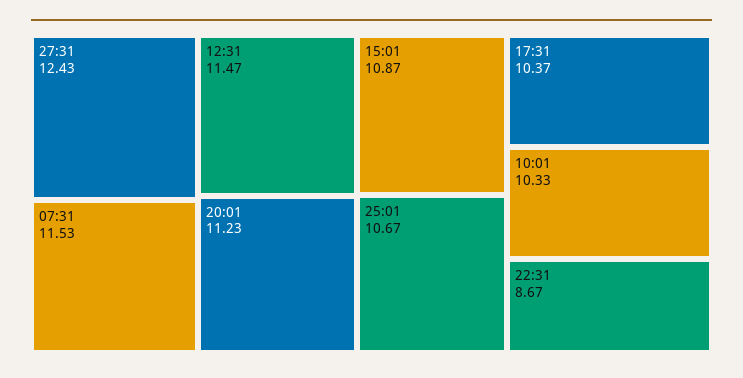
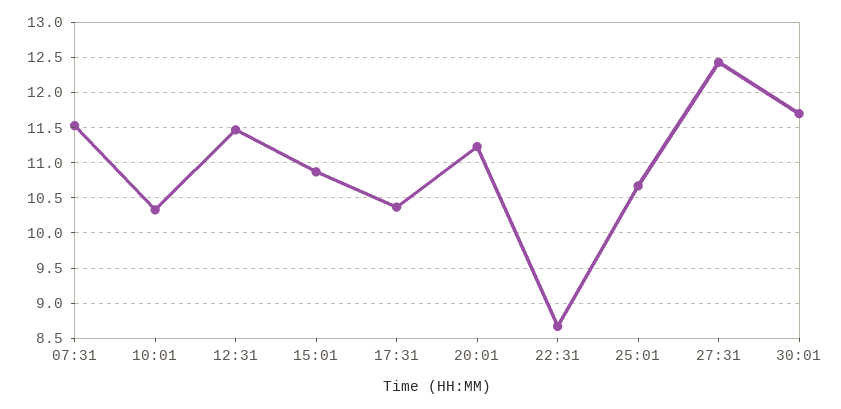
30:01: none -> 11.7

